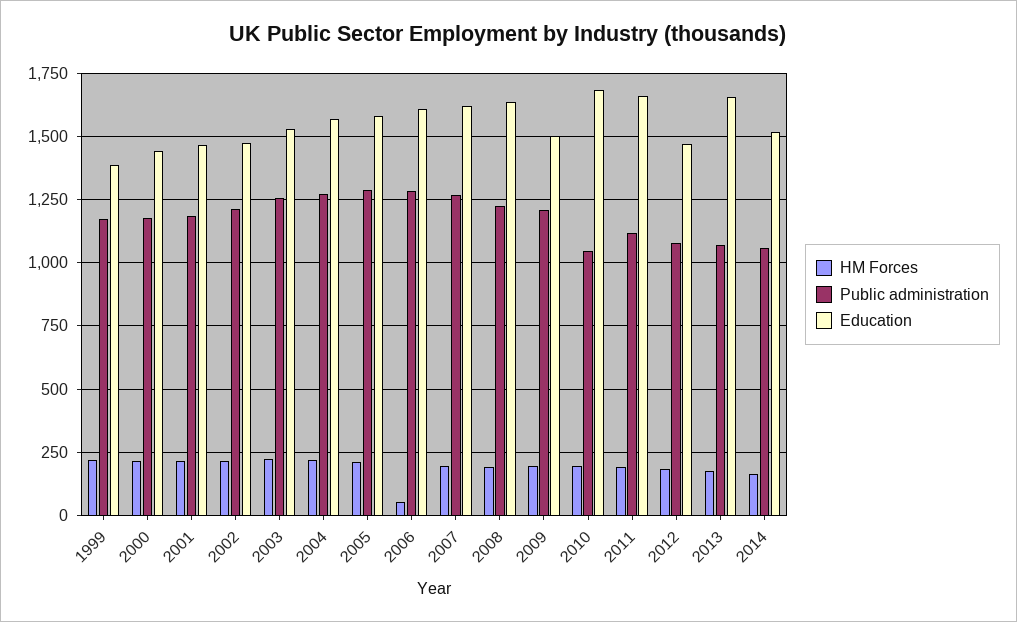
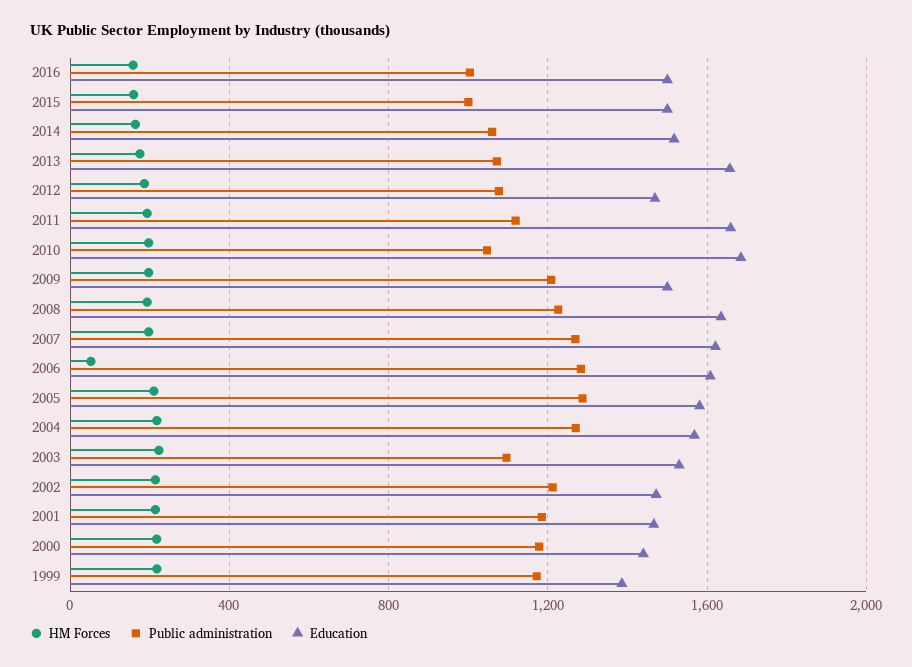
Public administration, 2003: 1250 -> 1100
HM Forces, 2016: none -> 150
Public administration, 2016: none -> 1000
Education, 2016: none -> 1500
HM Forces, 2015: none -> 150
Public administration, 2015: none -> 1000
Education, 2015: none -> 1500

